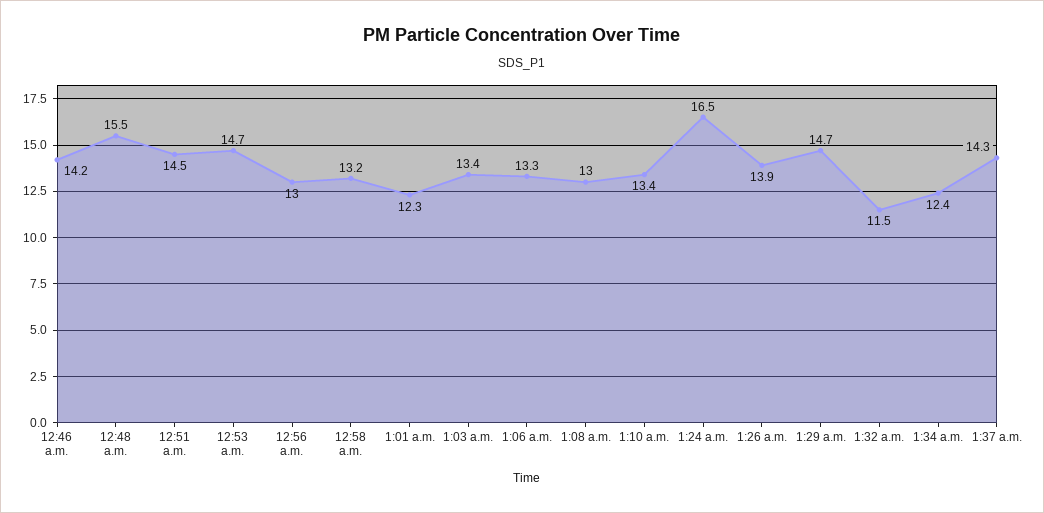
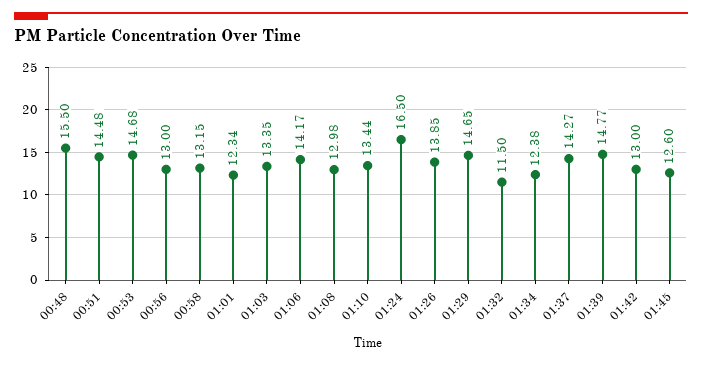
12:46 a.m.: 14.2 -> none
1:06 a.m.: 13.3 -> 14.17
01:39: none -> 14.77
01:42: none -> 13
01:45: none -> 12.6

